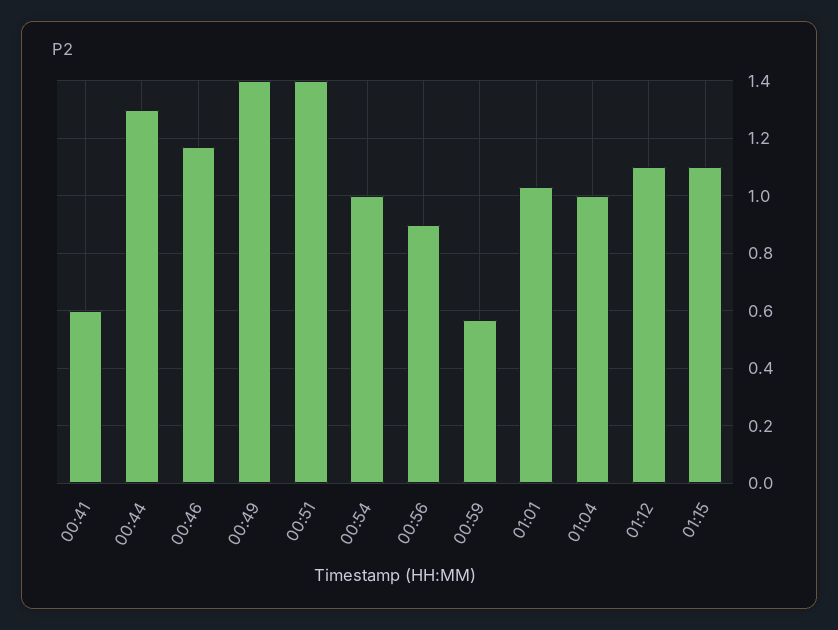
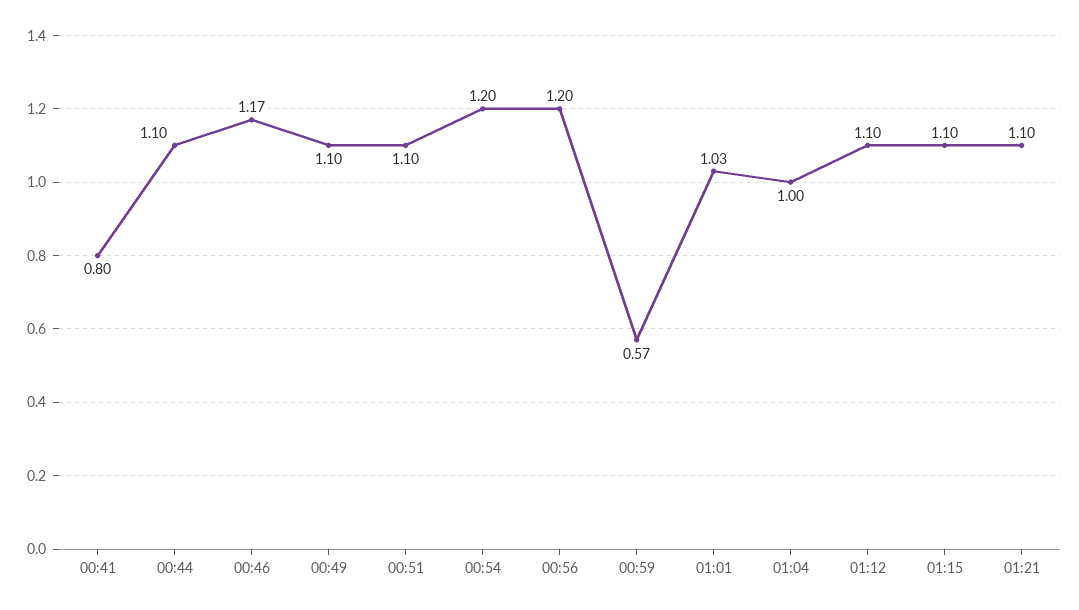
00:41: 0.6 -> 0.8
00:44: 1.3 -> 1.1
00:49: 1.4 -> 1.1
00:51: 1.4 -> 1.1
00:54: 1 -> 1.2
00:56: 0.9 -> 1.2
01:21: none -> 1.1

